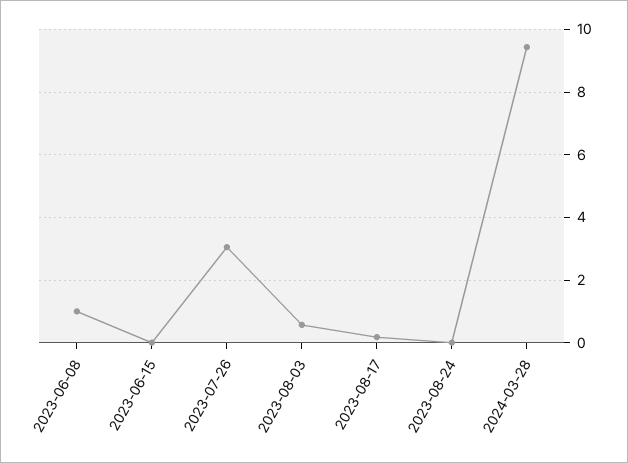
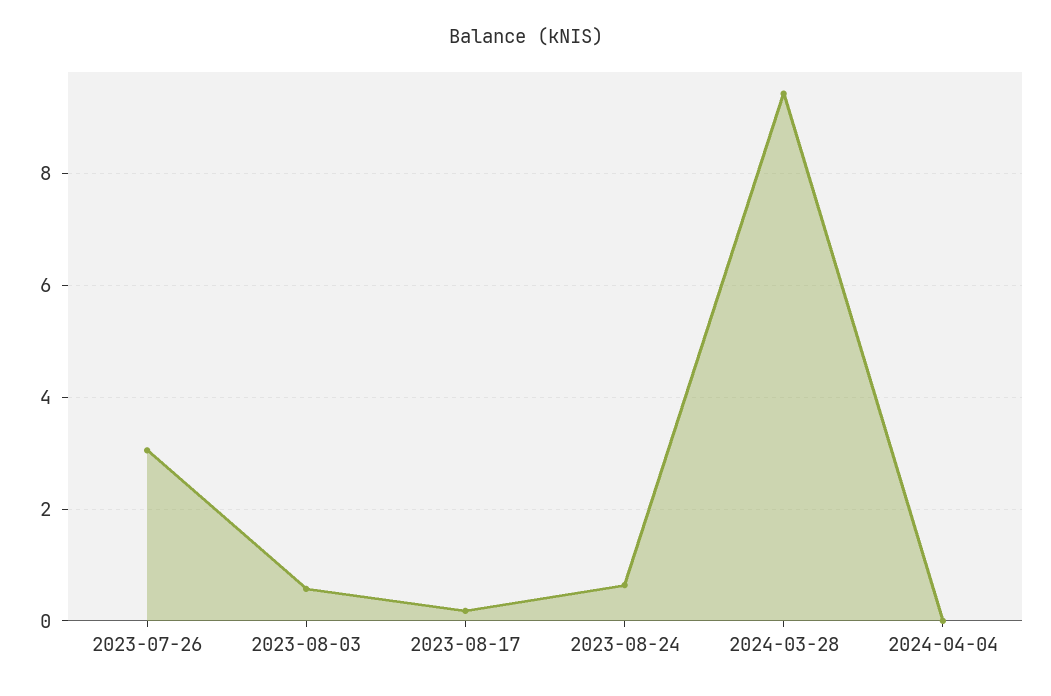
2023-06-08: 1 -> none
2023-06-15: 0 -> none
2023-08-24: 0 -> 0.6
2024-04-04: none -> 0

